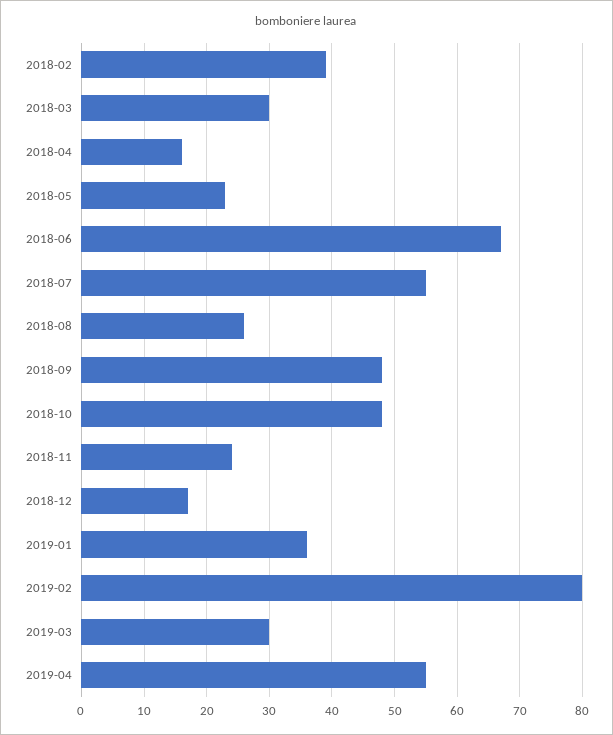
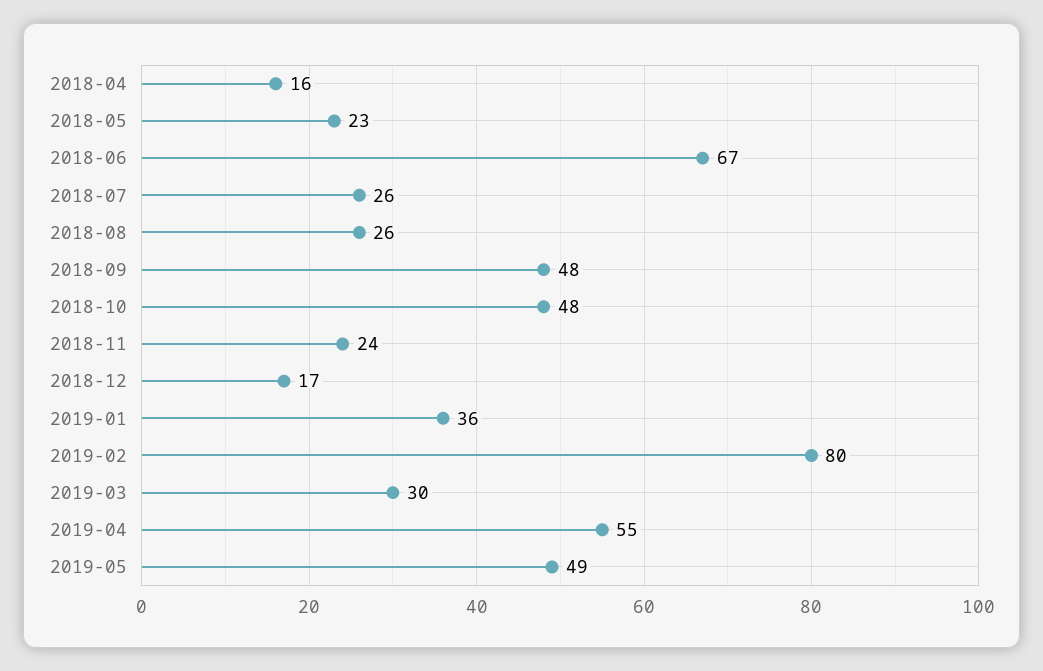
2018-02: 39 -> none
2018-03: 30 -> none
2018-07: 55 -> 26
2019-05: none -> 49

